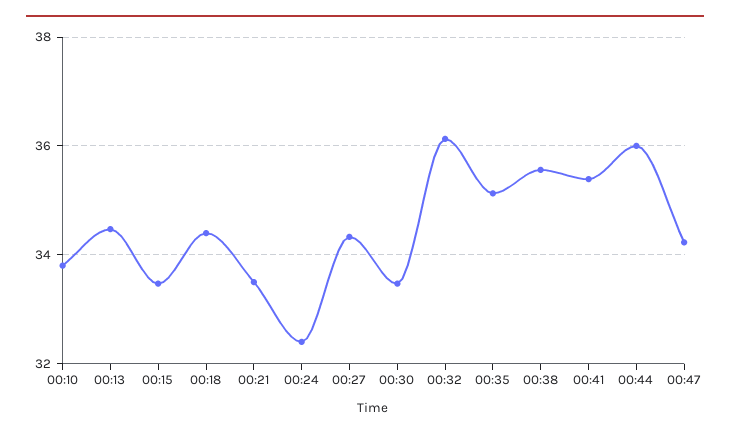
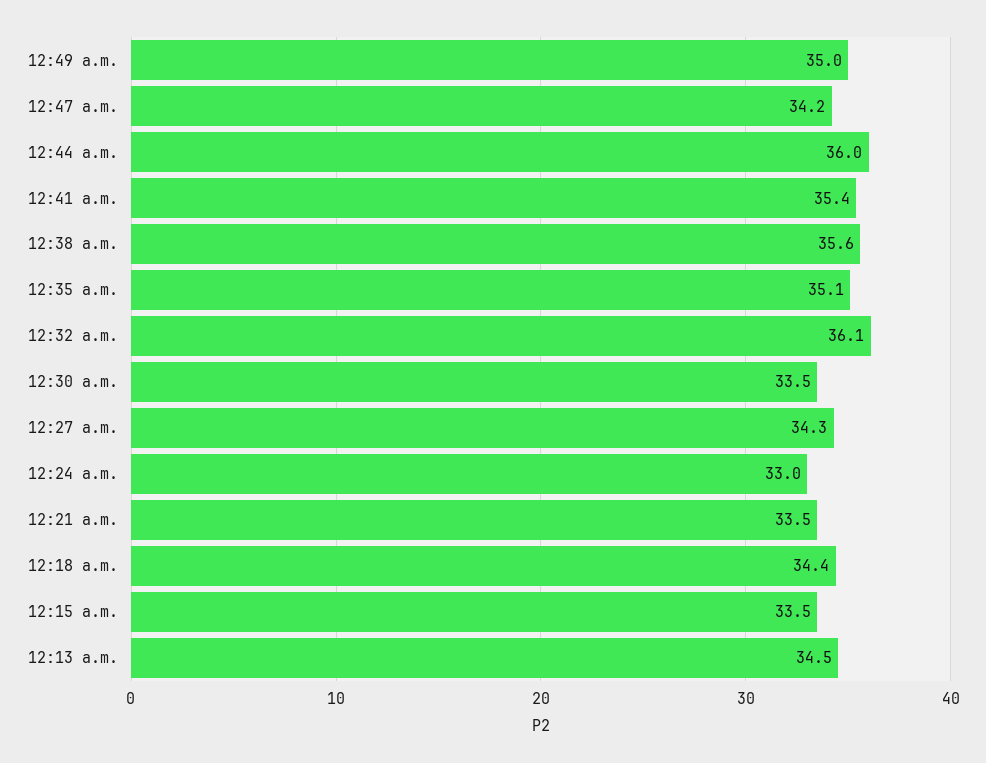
00:10: 33.8 -> none
00:24: 32.4 -> 33
12:49 a.m.: none -> 35

